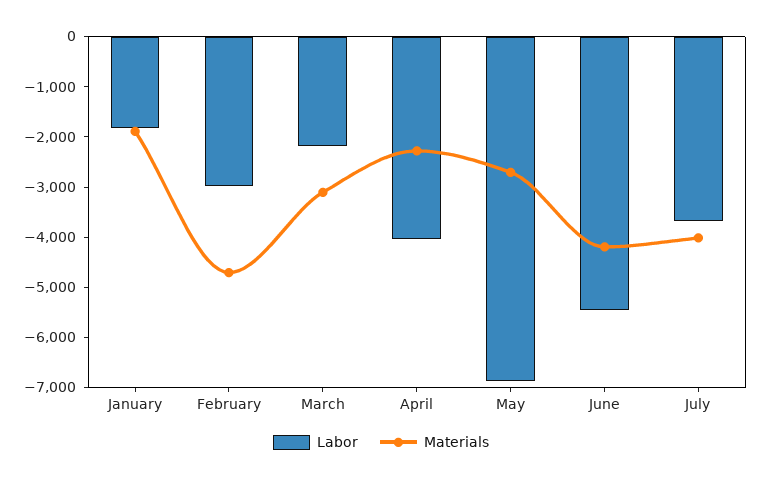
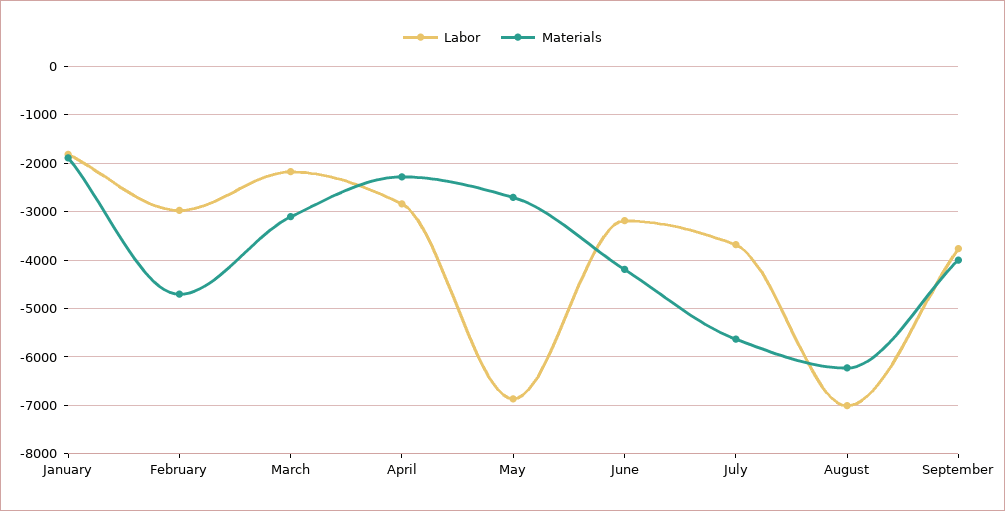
Labor, April: -4000 -> -2800
Labor, June: -5400 -> -3200
Materials, July: -4000 -> -5600
Labor, August: none -> -7000
Materials, August: none -> -6200
Labor, September: none -> -3800
Materials, September: none -> -4000

